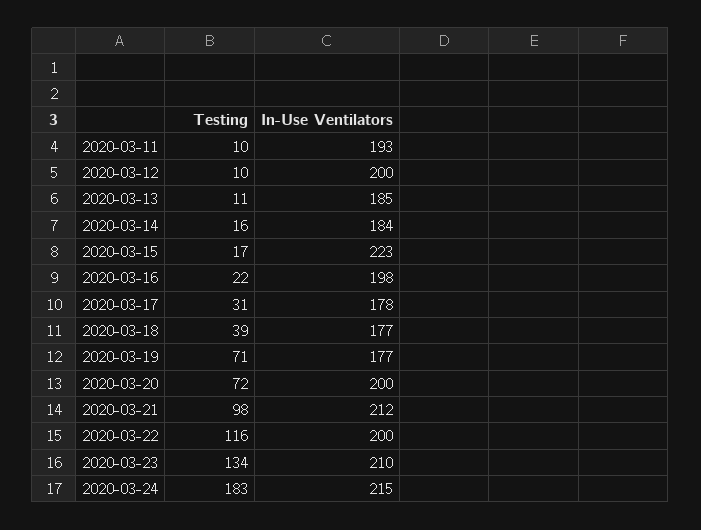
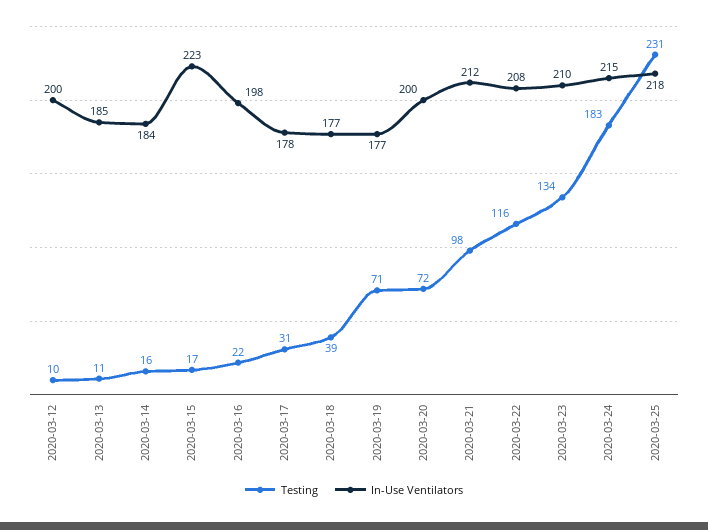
Testing, 2020-03-11: 10 -> none
In-Use Ventilators, 2020-03-11: 193 -> none
In-Use Ventilators, 2020-03-22: 200 -> 208
Testing, 2020-03-25: none -> 231
In-Use Ventilators, 2020-03-25: none -> 218

